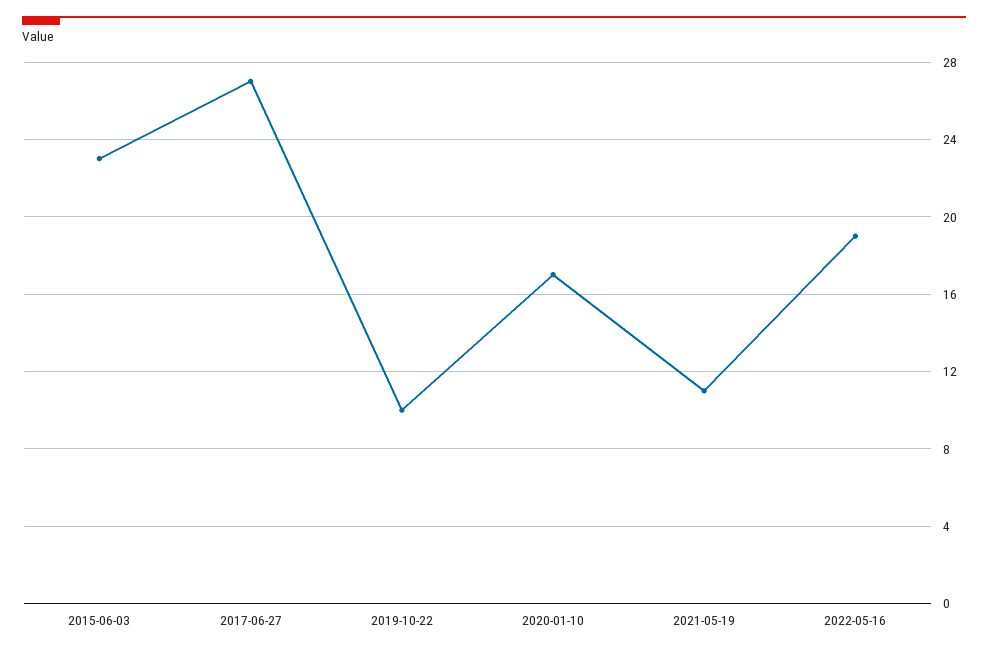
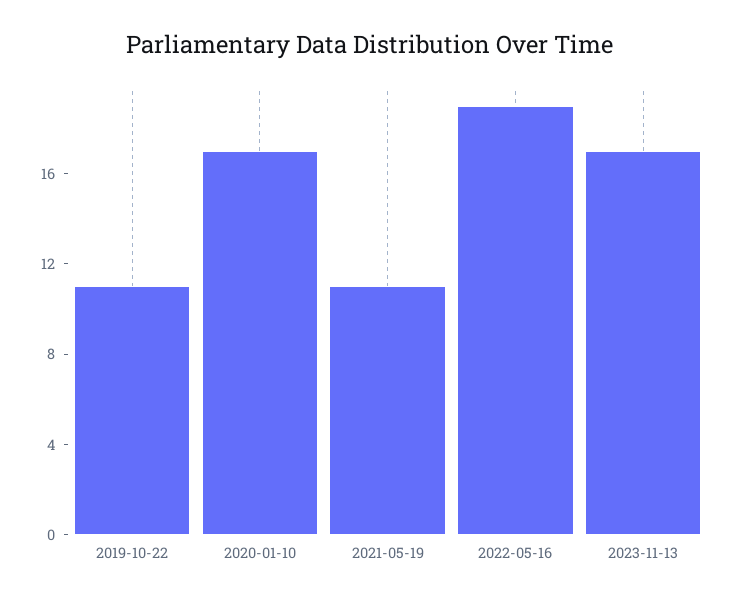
2015-06-03: 23 -> none
2017-06-27: 27 -> none
2019-10-22: 10 -> 11
2023-11-13: none -> 17

